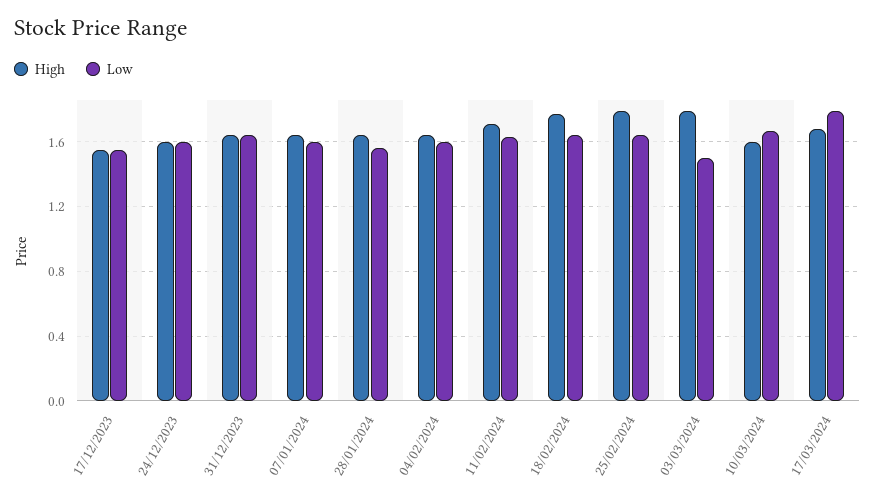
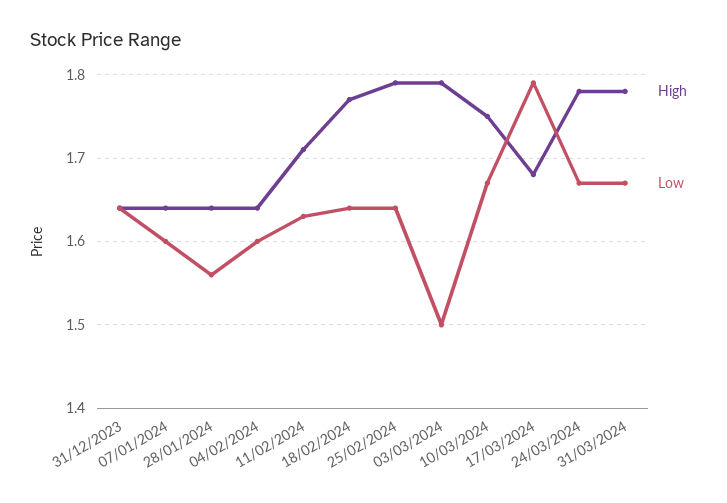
High, 17/12/2023: 1.55 -> none
Low, 17/12/2023: 1.55 -> none
High, 24/12/2023: 1.6 -> none
Low, 24/12/2023: 1.6 -> none
High, 10/03/2024: 1.6 -> 1.75
High, 24/03/2024: none -> 1.78
Low, 24/03/2024: none -> 1.67
High, 31/03/2024: none -> 1.78
Low, 31/03/2024: none -> 1.67

